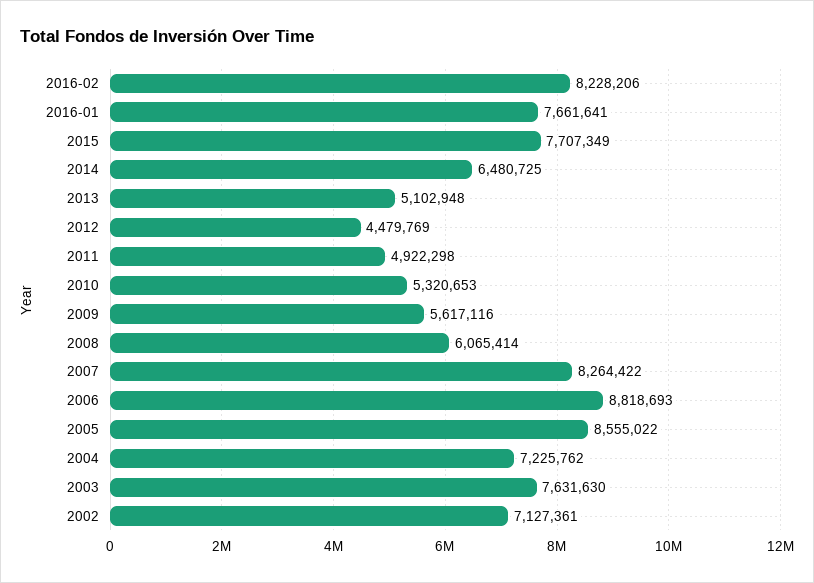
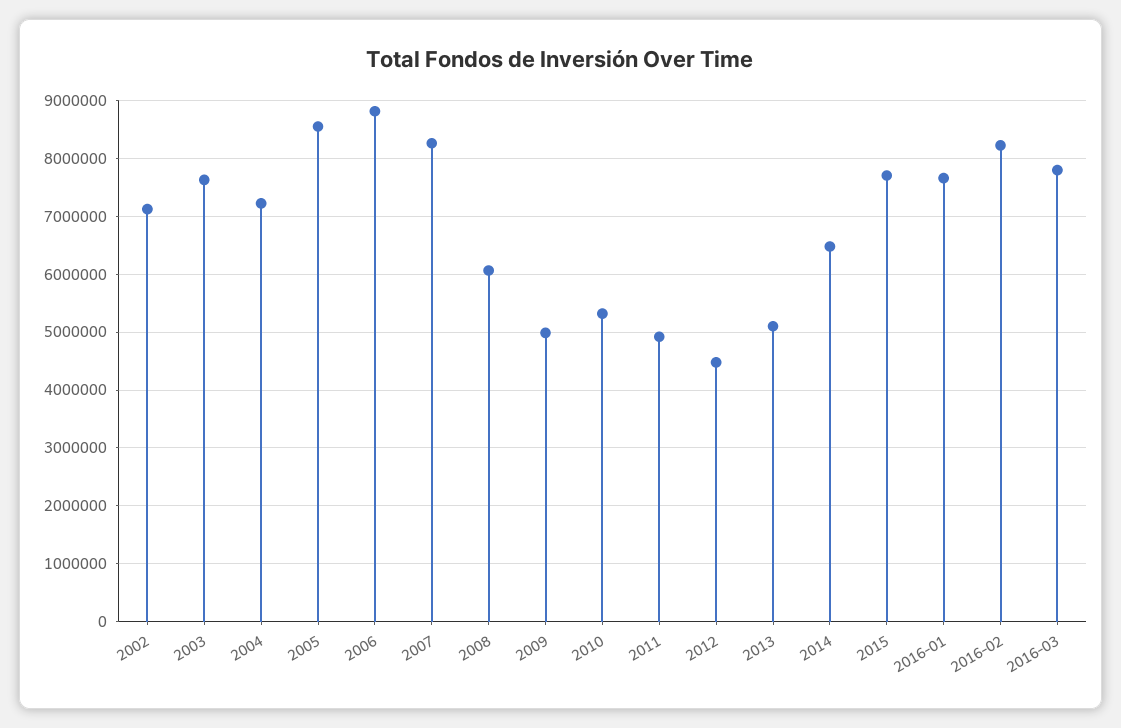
2009: 5617116 -> 5000000
2016-03: none -> 7800000

